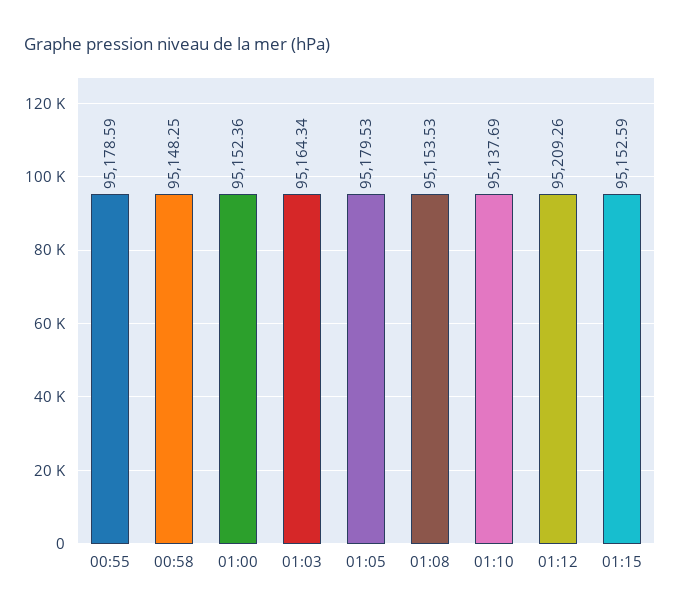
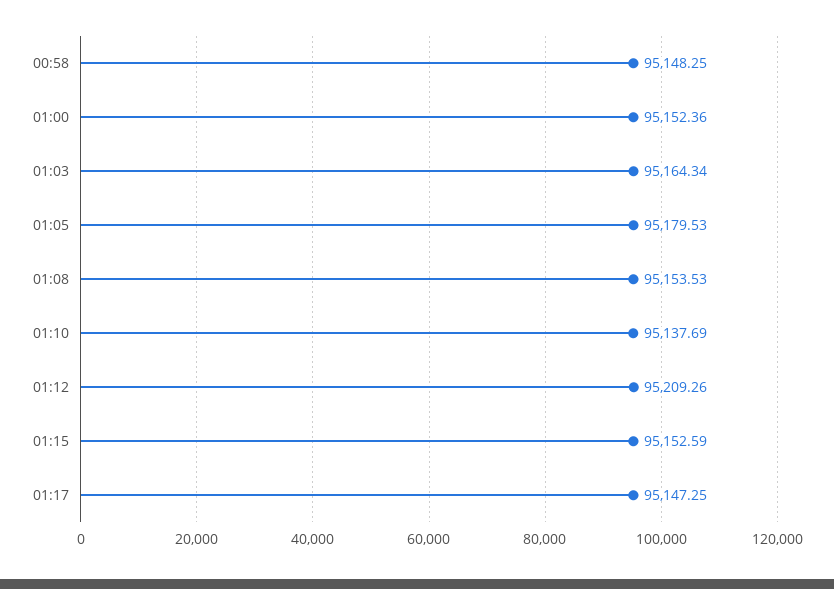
00:55: 95178.59 -> none
01:17: none -> 95147.25

